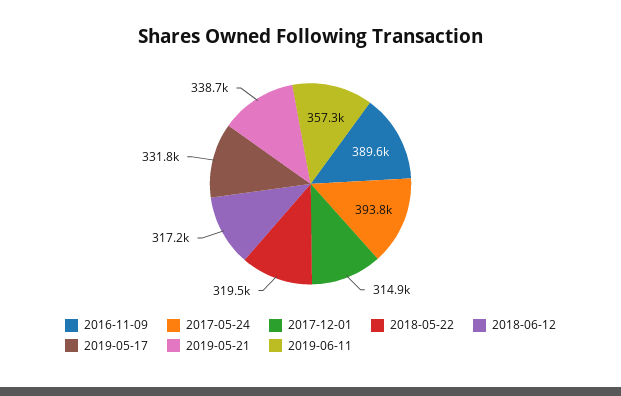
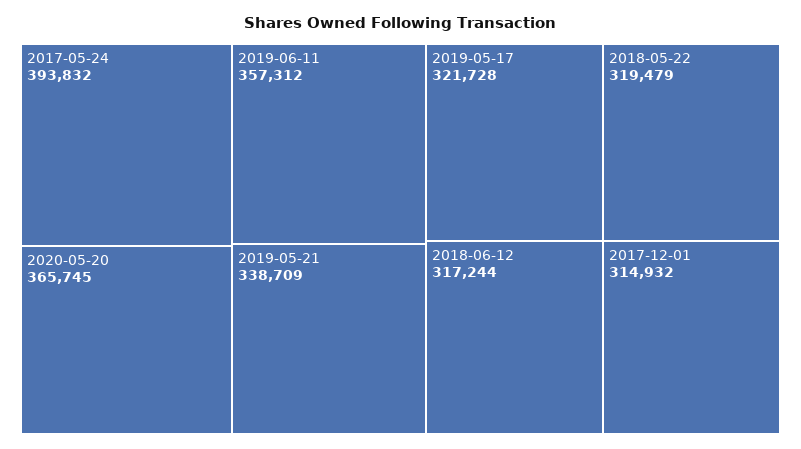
2016-11-09: 389600 -> none
2019-05-17: 331800 -> 321728
2020-05-20: none -> 365745

